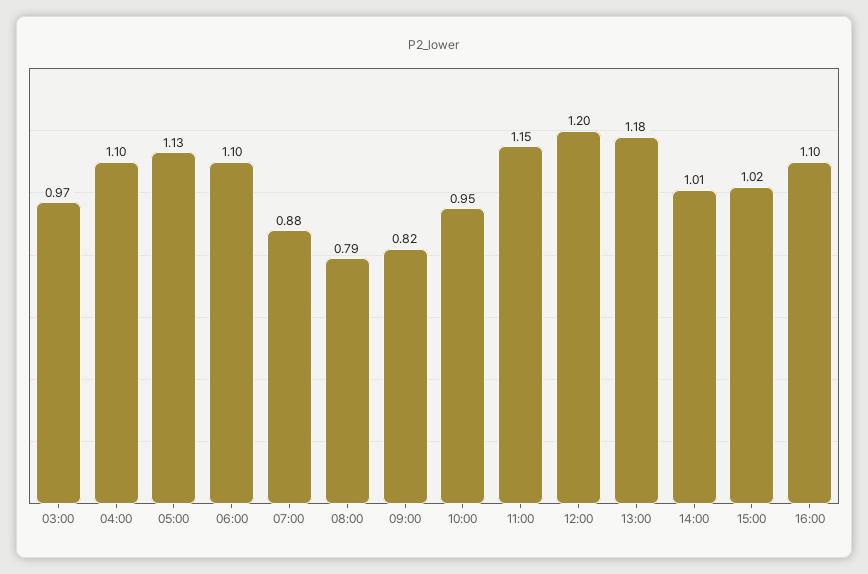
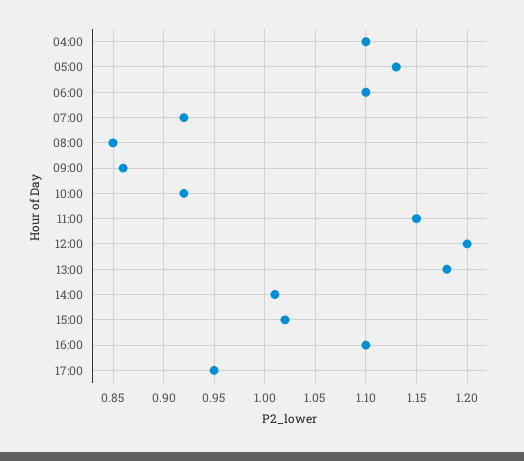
03:00: 0.97 -> none
07:00: 0.88 -> 0.92
08:00: 0.79 -> 0.85
09:00: 0.82 -> 0.86
10:00: 0.95 -> 0.92
17:00: none -> 0.95

